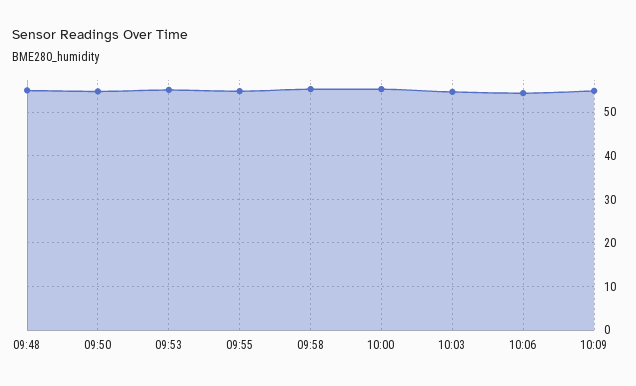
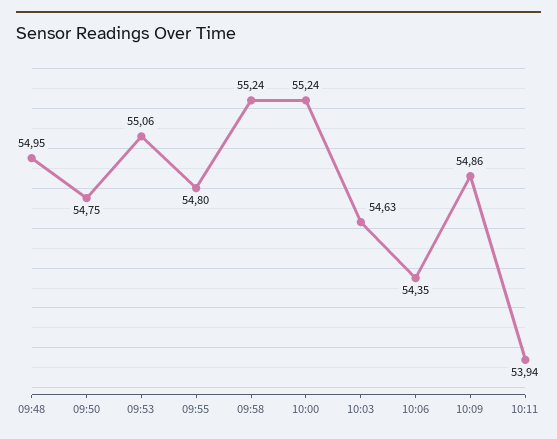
10:11: none -> 53.94

